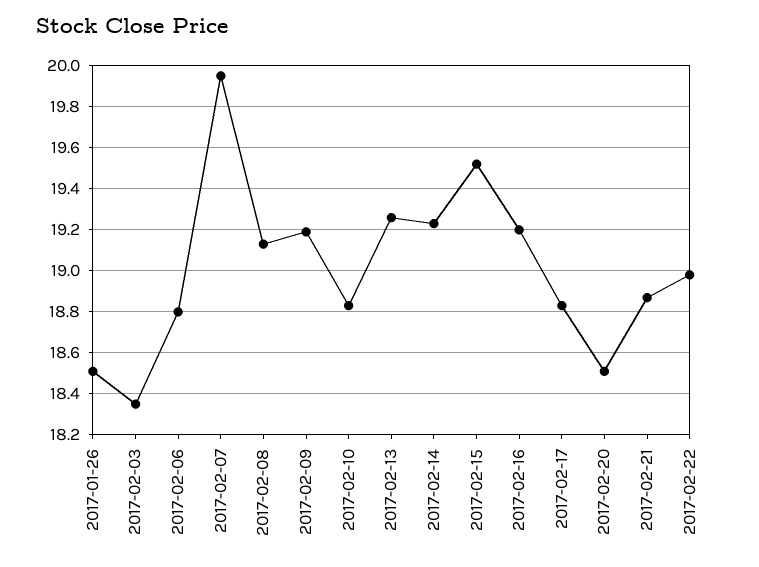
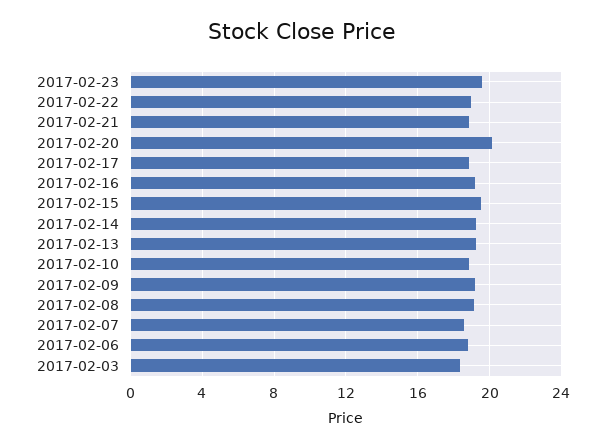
2017-01-26: 18.5 -> none
2017-02-07: 19.95 -> 18.5
2017-02-20: 18.5 -> 20
2017-02-23: none -> 19.5

